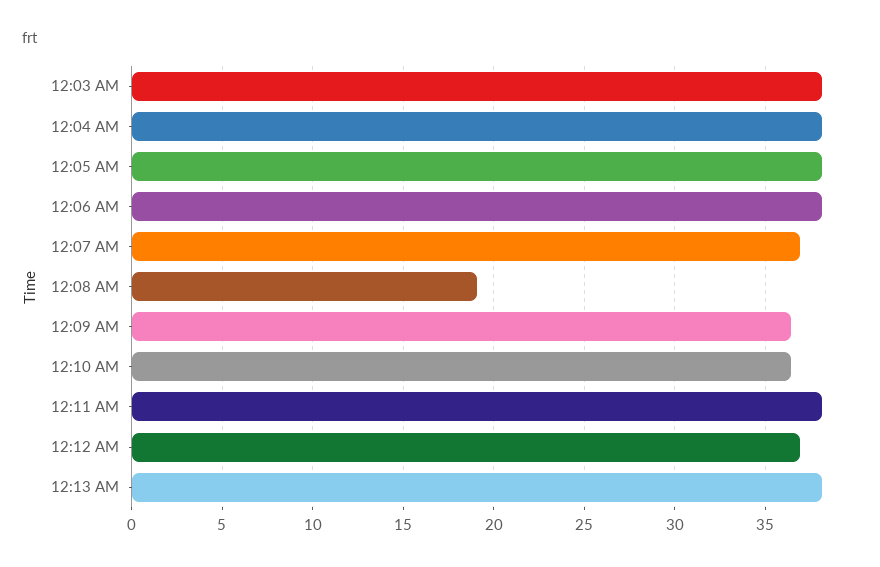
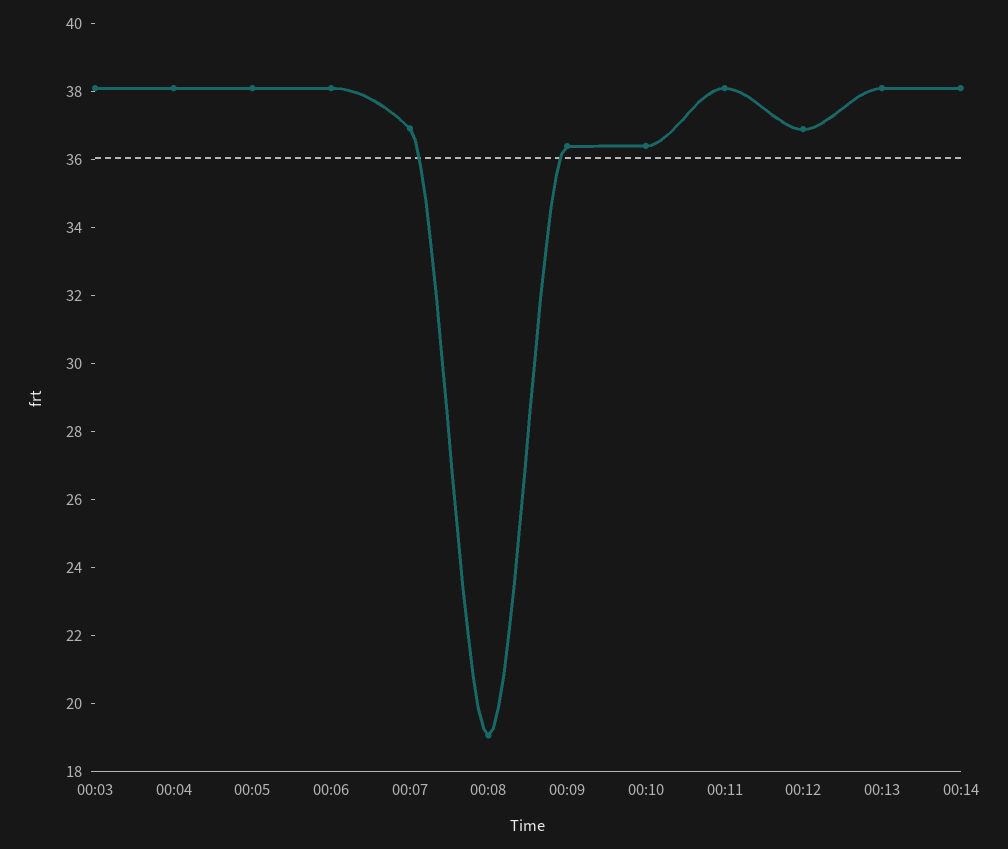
00:14: none -> 38

